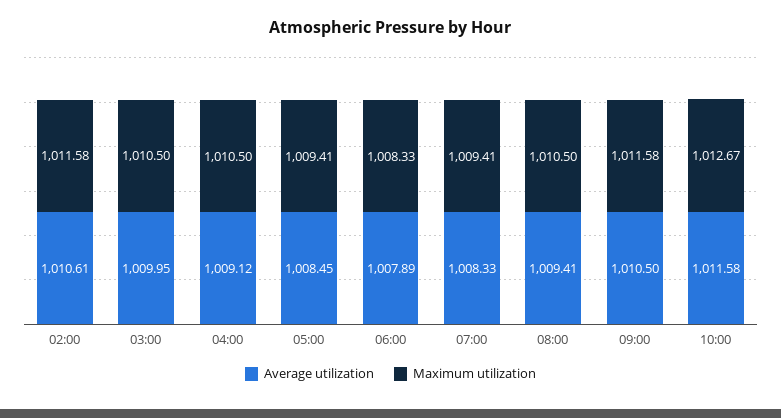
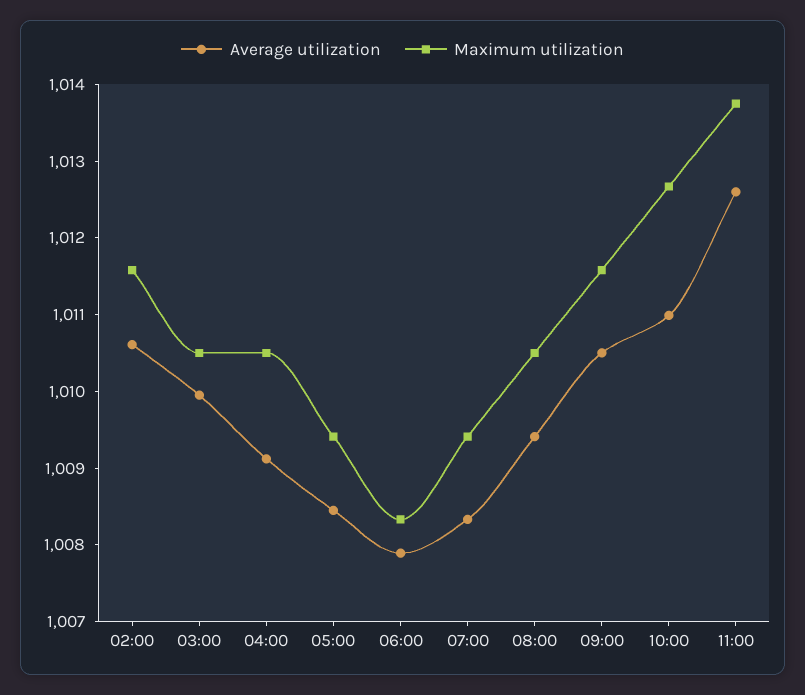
Average utilization, 10:00: 1011.58 -> 1011
Average utilization, 11:00: none -> 1012.6
Maximum utilization, 11:00: none -> 1013.8

